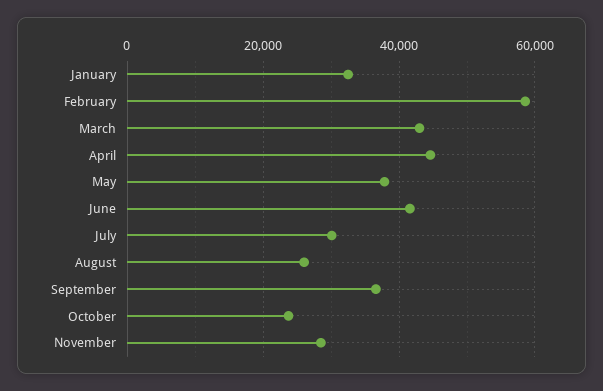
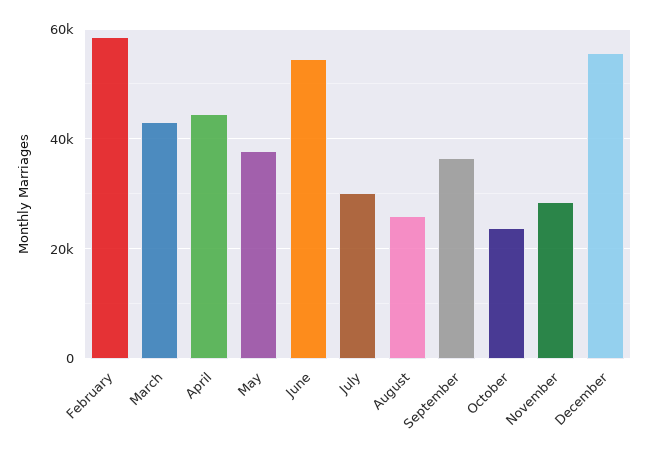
January: 32000 -> none
June: 42000 -> 54000
December: none -> 56000

